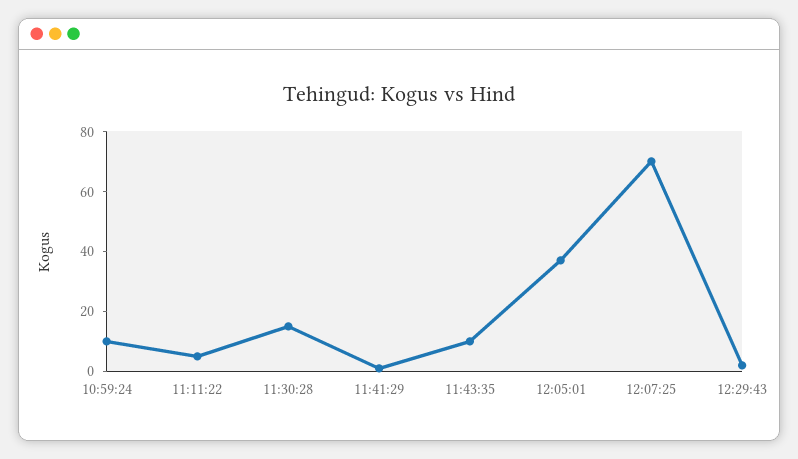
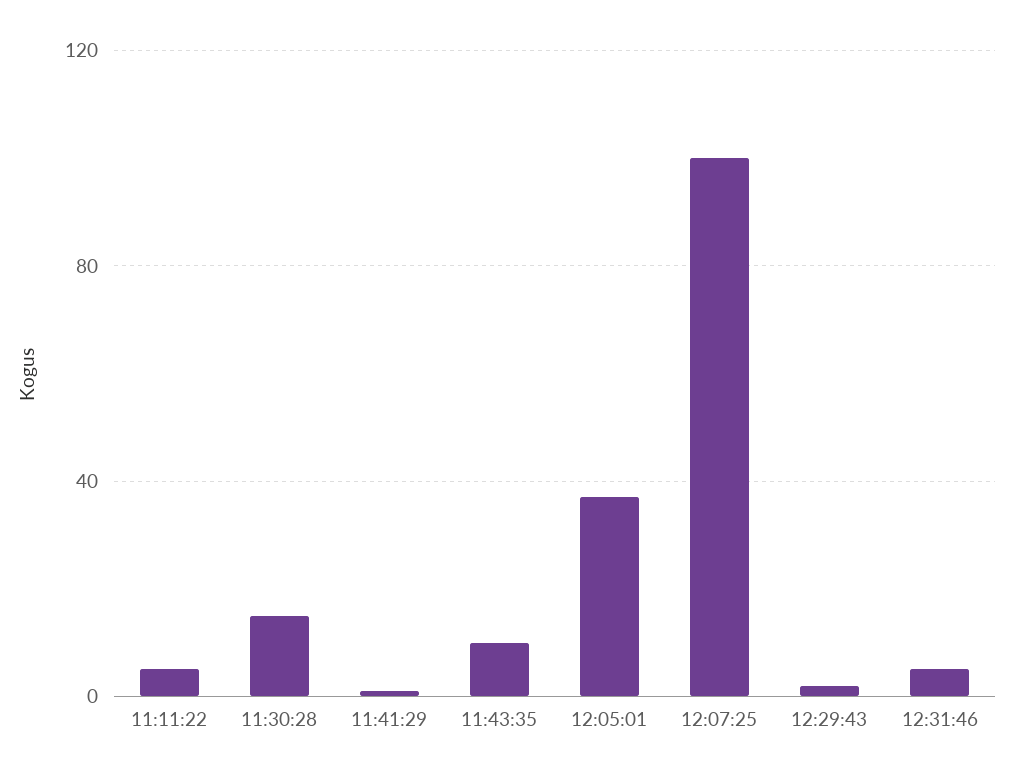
10:59:24: 10 -> none
12:07:25: 70 -> 100
12:31:46: none -> 5

